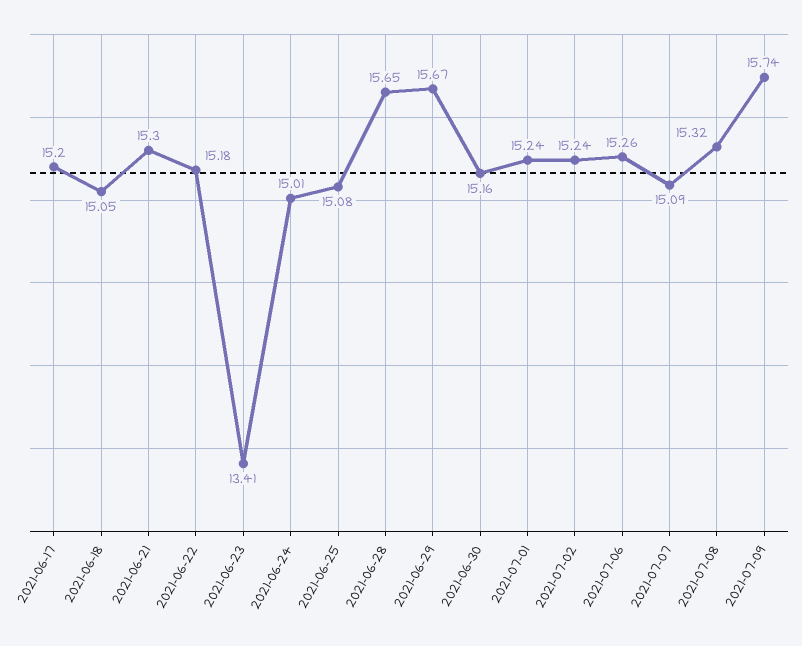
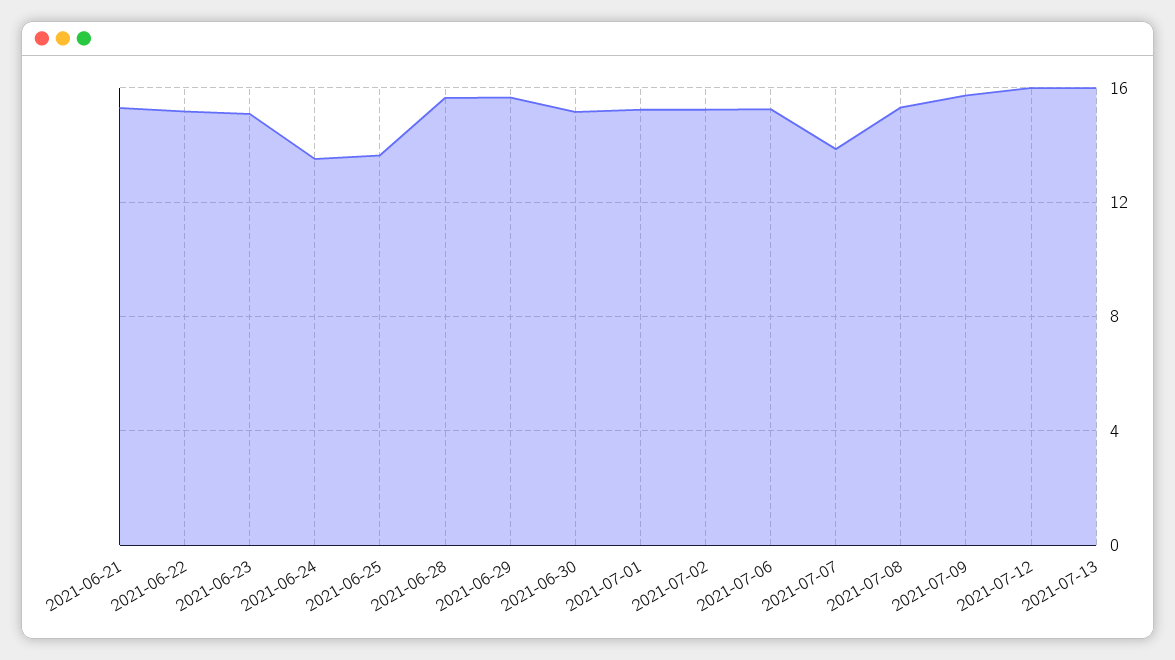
2021-06-17: 15.2 -> none
2021-06-18: 15.05 -> none
2021-06-23: 13.41 -> 15
2021-06-24: 15.01 -> 13.5
2021-06-25: 15.08 -> 13.5
2021-07-07: 15.09 -> 14
2021-07-12: none -> 16
2021-07-13: none -> 16

